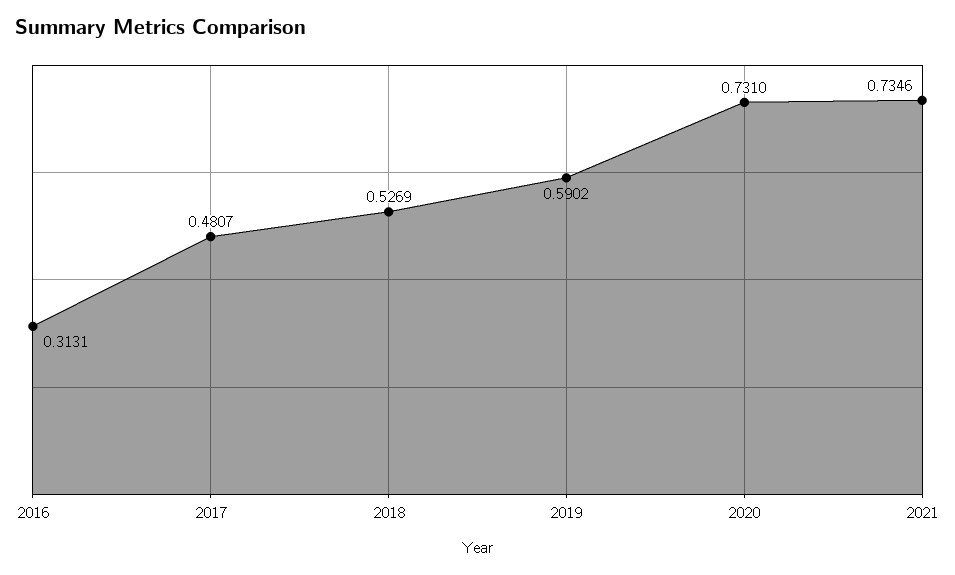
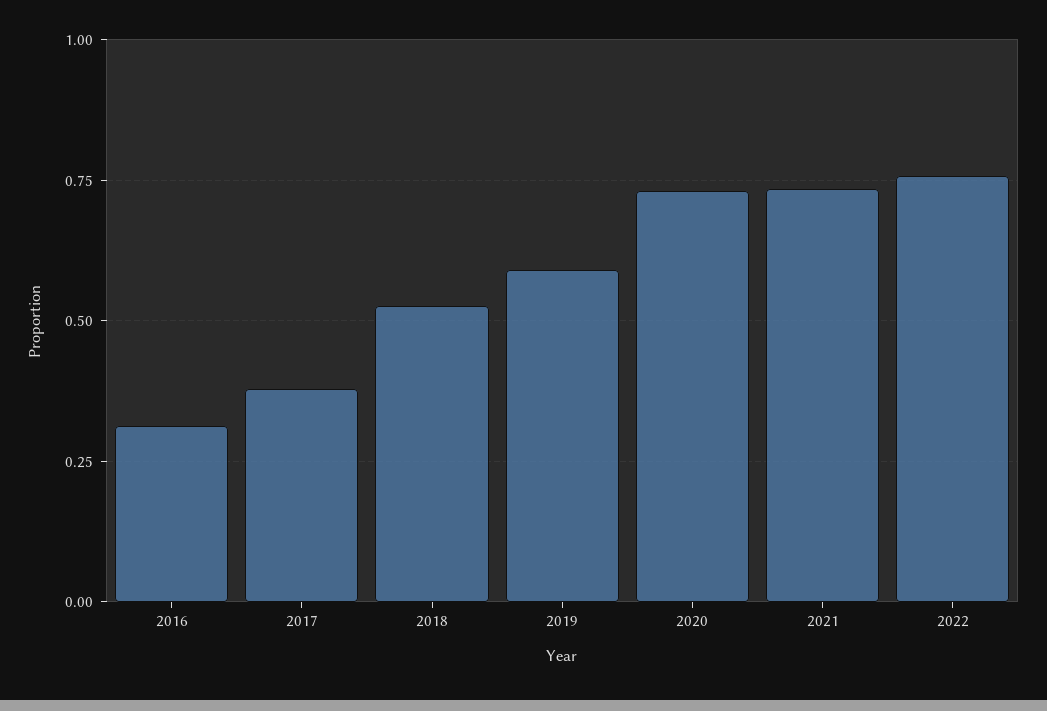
2017: 0.4807 -> 0.375
2022: none -> 0.75

